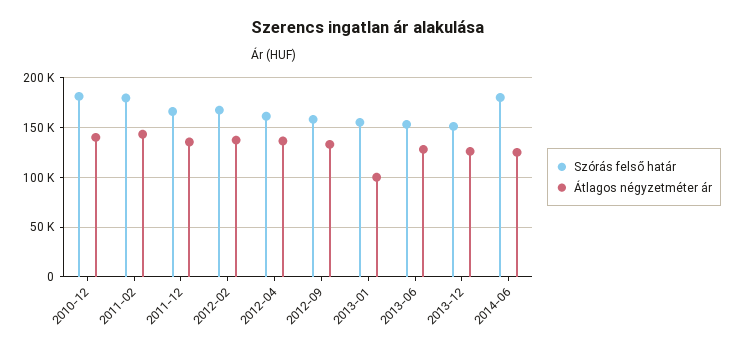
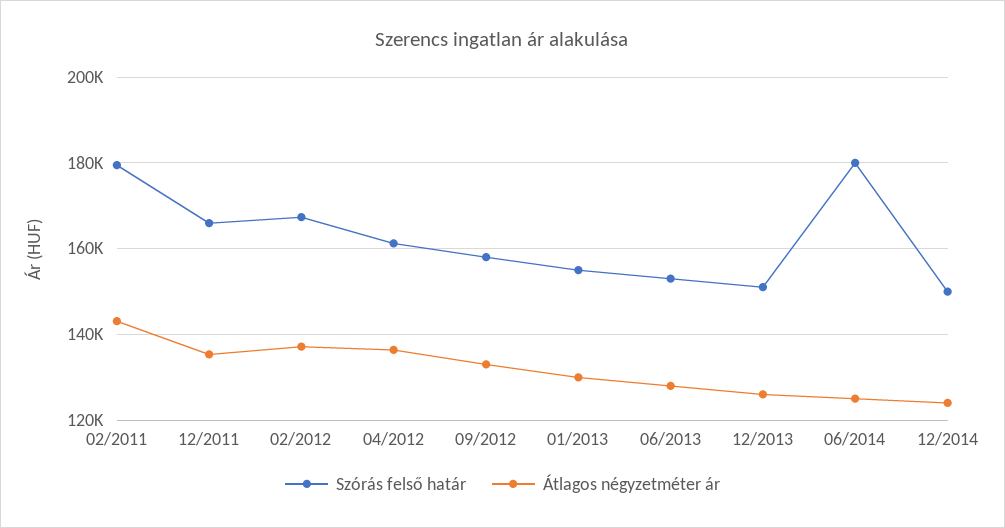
Szórás felső határ, 2010-12: 180000 -> none
Átlagos négyzetméter ár, 2010-12: 140000 -> none
Átlagos négyzetméter ár, 2013-01: 100000 -> 130000
Szórás felső határ, 12/2014: none -> 150000
Átlagos négyzetméter ár, 12/2014: none -> 124000

